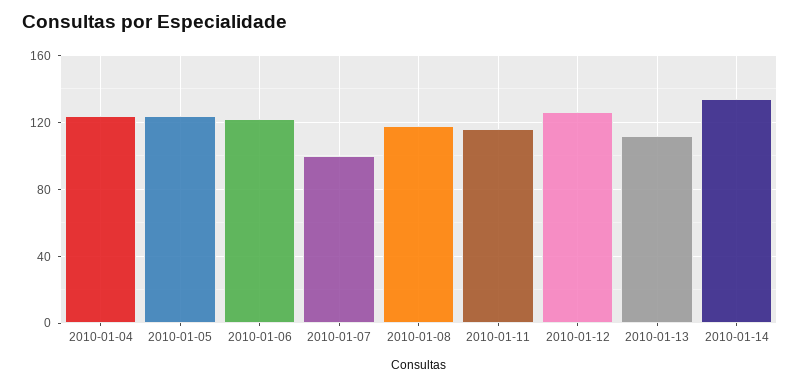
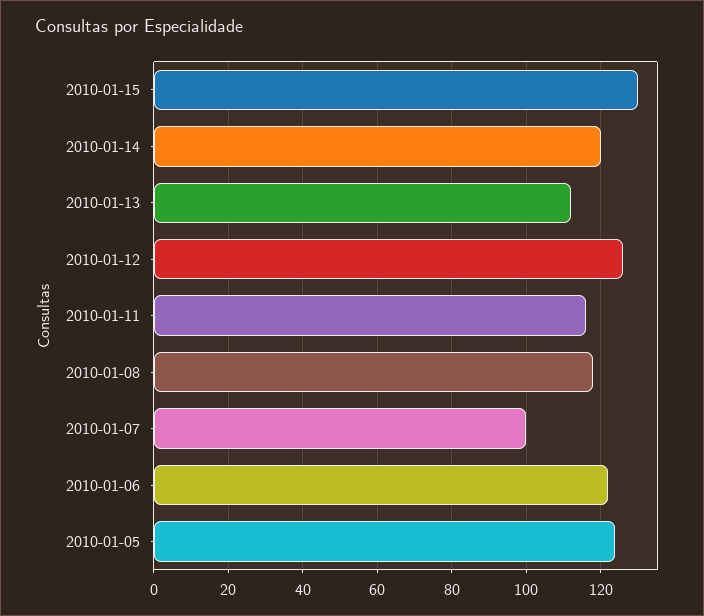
2010-01-04: 125 -> none
2010-01-14: 135 -> 120
2010-01-15: none -> 130

